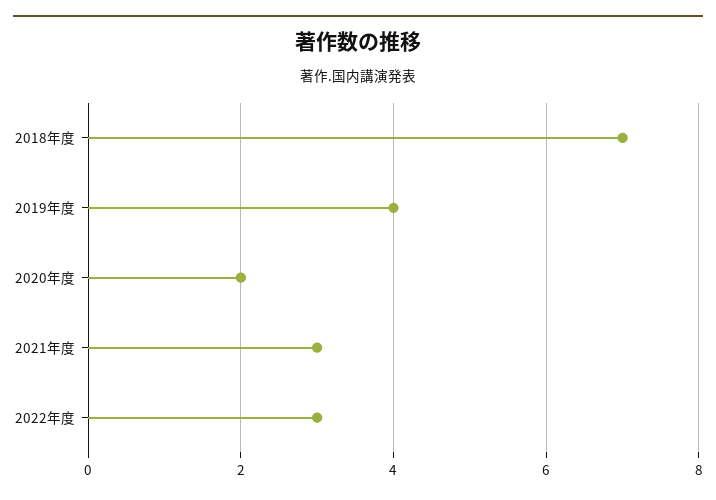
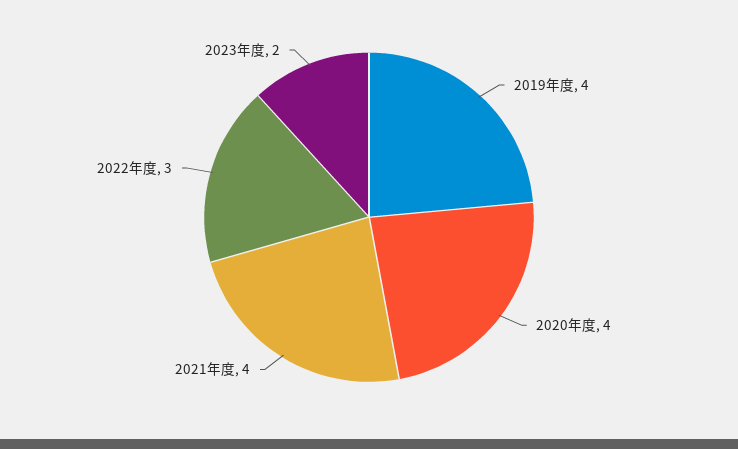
2018年度: 7 -> none
2020年度: 2 -> 4
2021年度: 3 -> 4
2023年度: none -> 2

